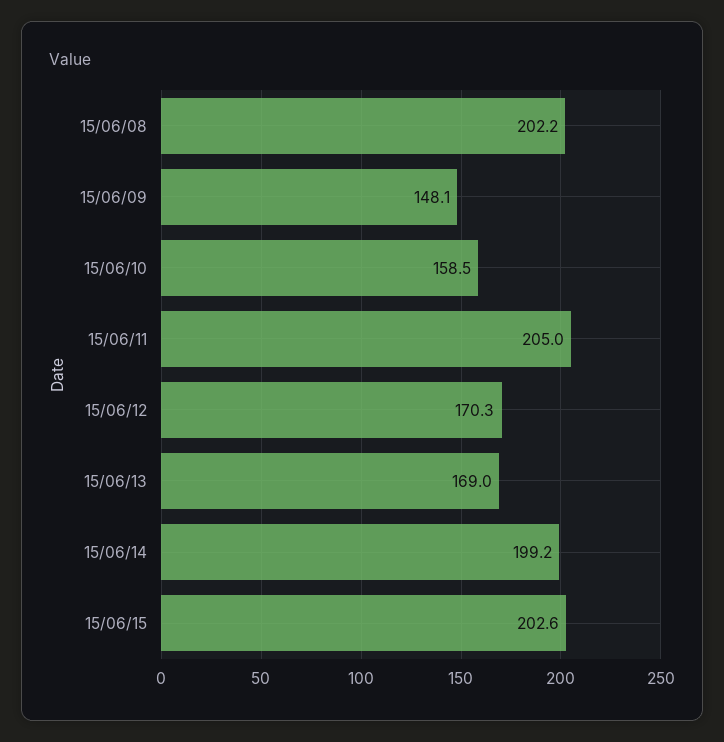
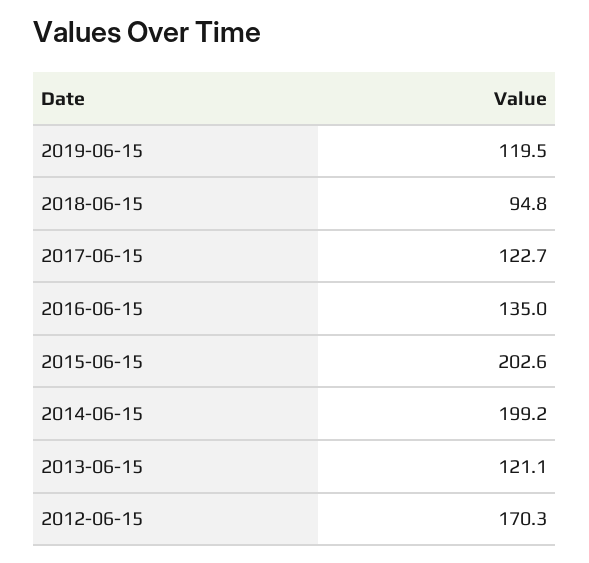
15/06/08: 202.2 -> none
15/06/09: 148.1 -> none
15/06/10: 158.5 -> none
15/06/11: 205 -> none
15/06/13: 169 -> 121.1
2019-06-15: none -> 119.5
2018-06-15: none -> 94.8
2017-06-15: none -> 122.7
2016-06-15: none -> 135

